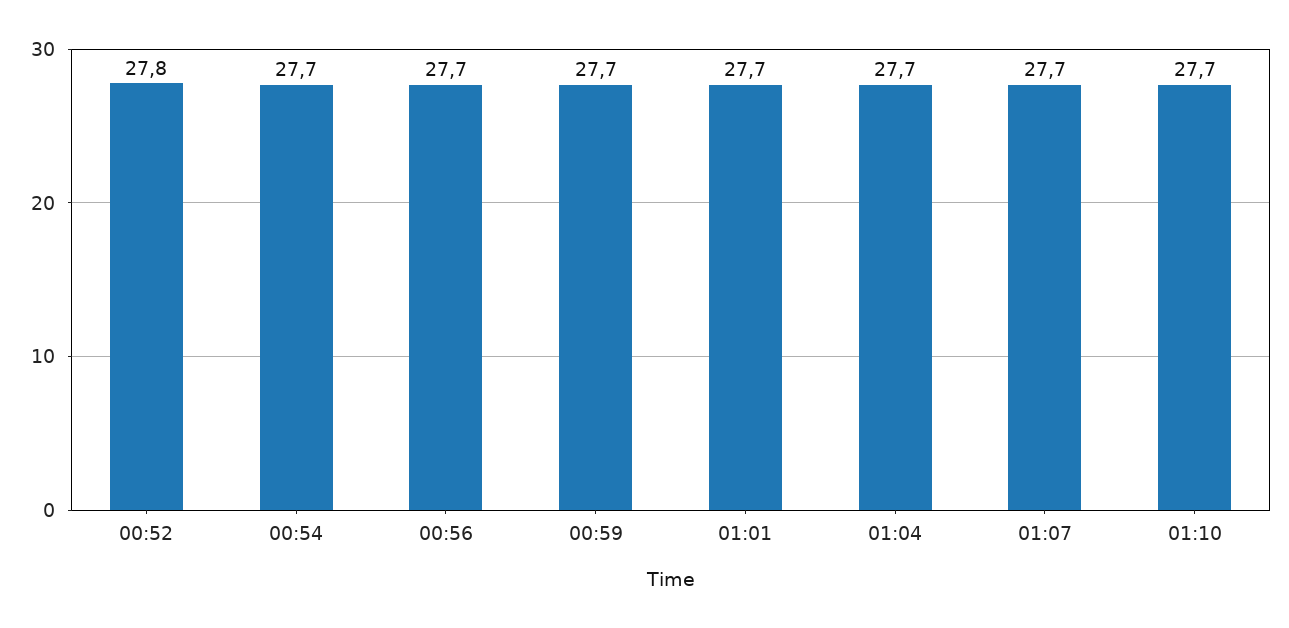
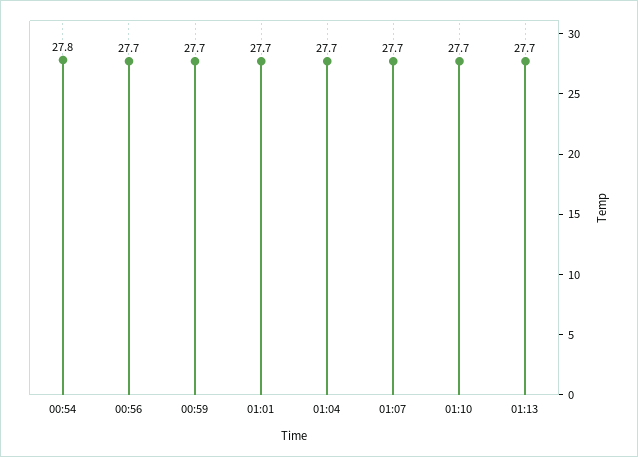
00:52: 27.8 -> none
00:54: 27.7 -> 27.8
01:13: none -> 27.7

